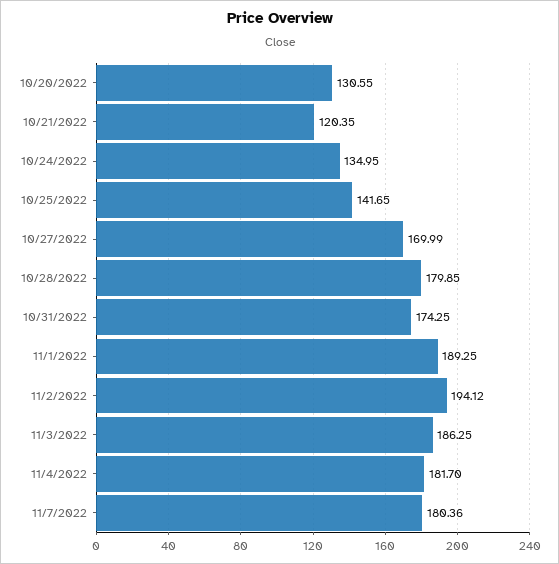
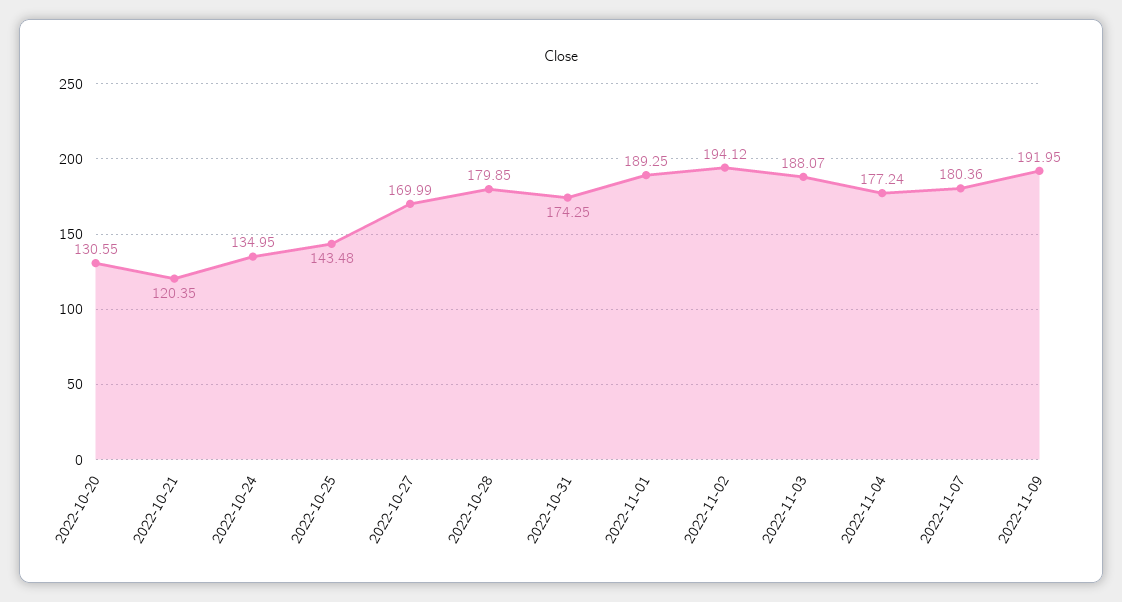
10/25/2022: 141.65 -> 143.48
11/3/2022: 186.25 -> 188.07
11/4/2022: 181.7 -> 177.24
2022-11-09: none -> 191.95

